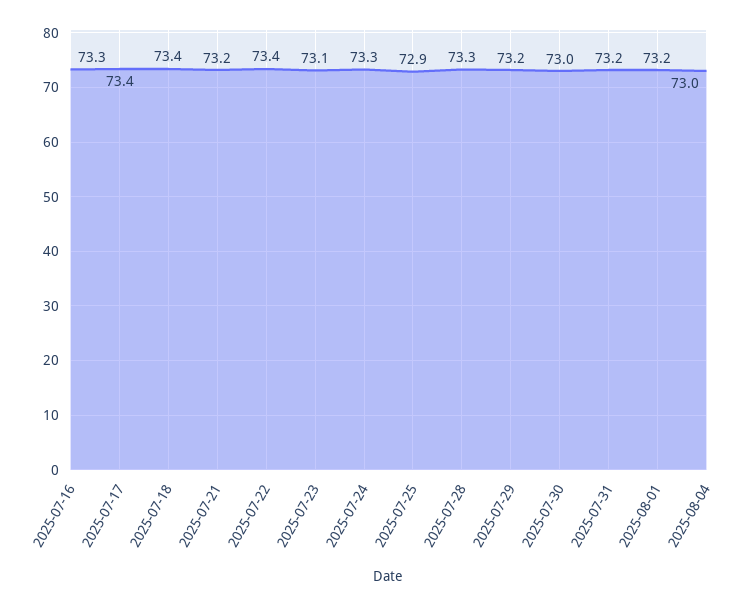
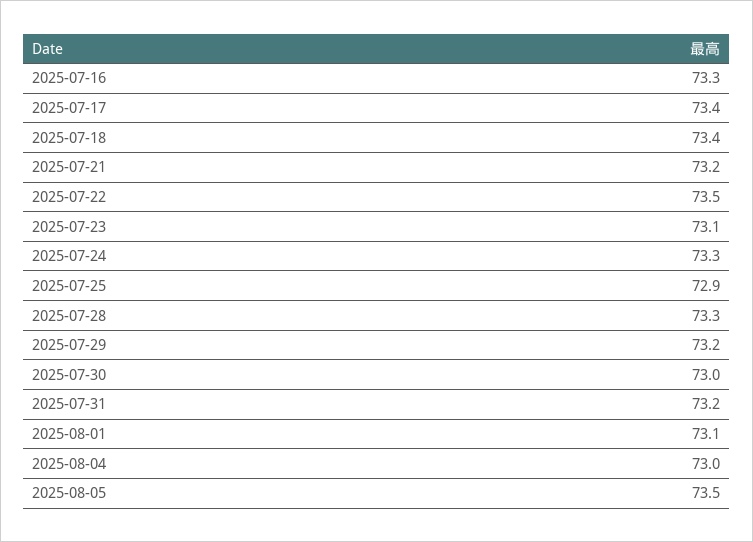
2025-07-22: 73.4 -> 73.5
2025-08-01: 73.2 -> 73.1
2025-08-05: none -> 73.5

